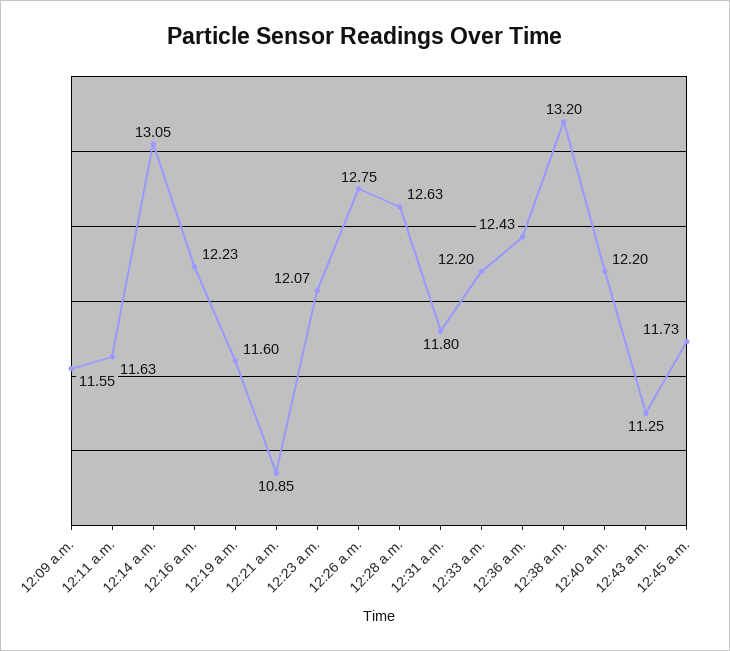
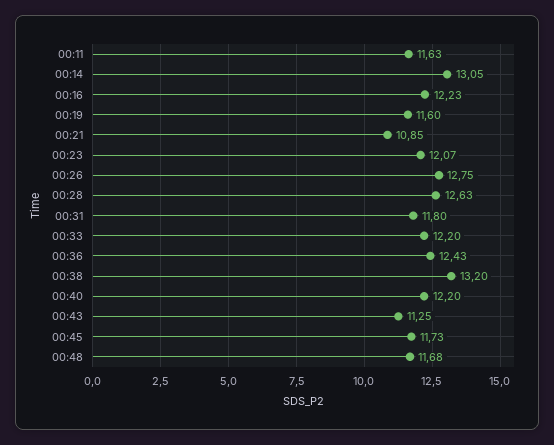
12:09 a.m.: 11.55 -> none
00:48: none -> 11.68

